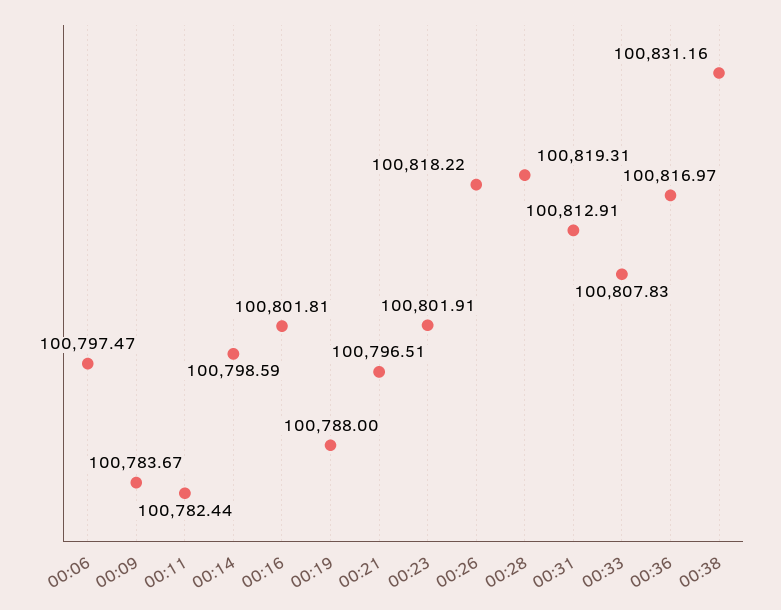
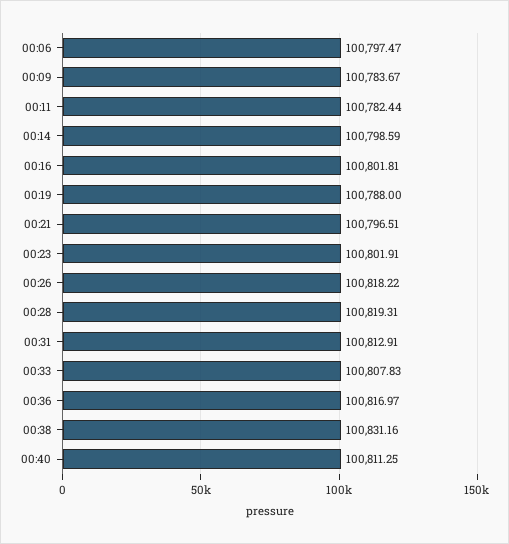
00:40: none -> 100811.25

